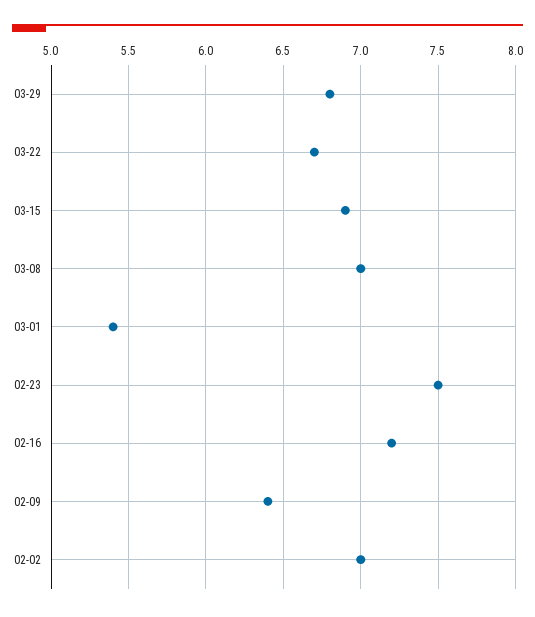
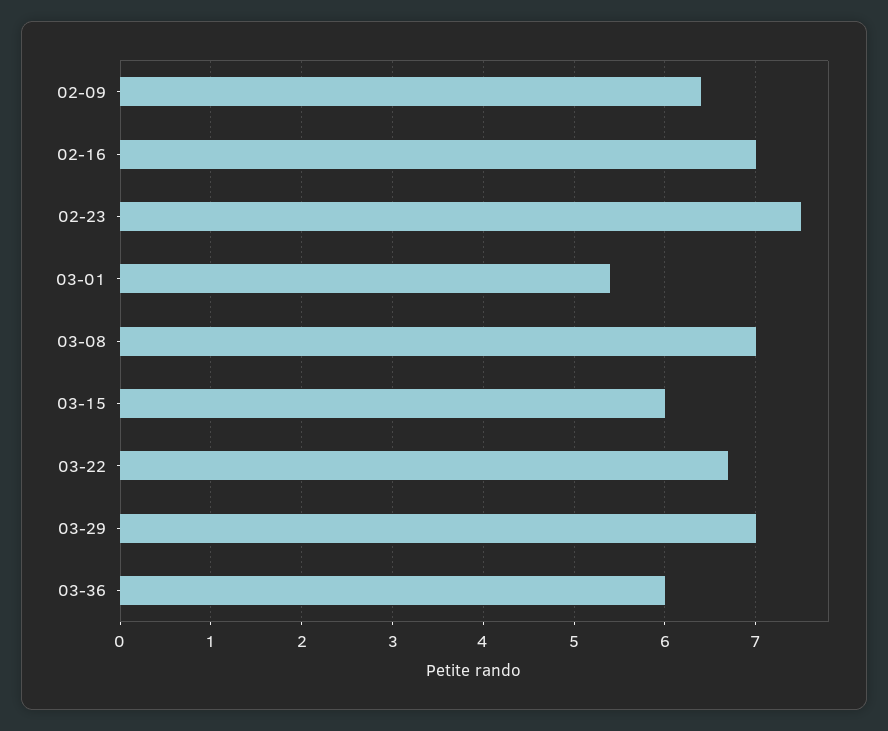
03-29: 6.8 -> 7
03-15: 6.9 -> 6
02-16: 7.2 -> 7
02-02: 7 -> none
03-36: none -> 6

